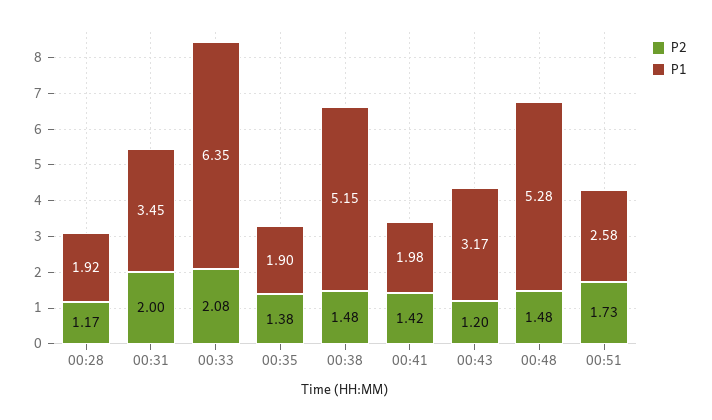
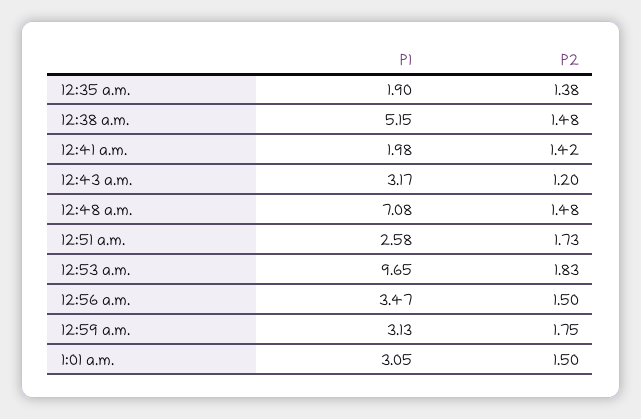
P2, 00:28: 1.17 -> none
P1, 00:28: 1.92 -> none
P2, 00:31: 2 -> none
P1, 00:31: 3.45 -> none
P2, 00:33: 2.08 -> none
P1, 00:33: 6.35 -> none
P1, 00:48: 5.28 -> 7.08
P1, 12:53 a.m.: none -> 9.65
P2, 12:53 a.m.: none -> 1.83
P1, 12:56 a.m.: none -> 3.47
P2, 12:56 a.m.: none -> 1.5
P1, 12:59 a.m.: none -> 3.13
P2, 12:59 a.m.: none -> 1.75
P1, 1:01 a.m.: none -> 3.05
P2, 1:01 a.m.: none -> 1.5

